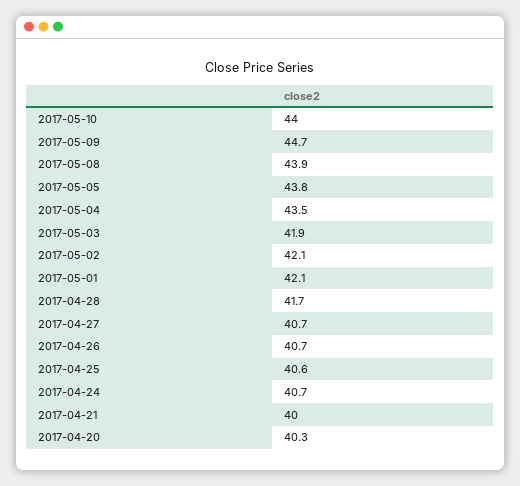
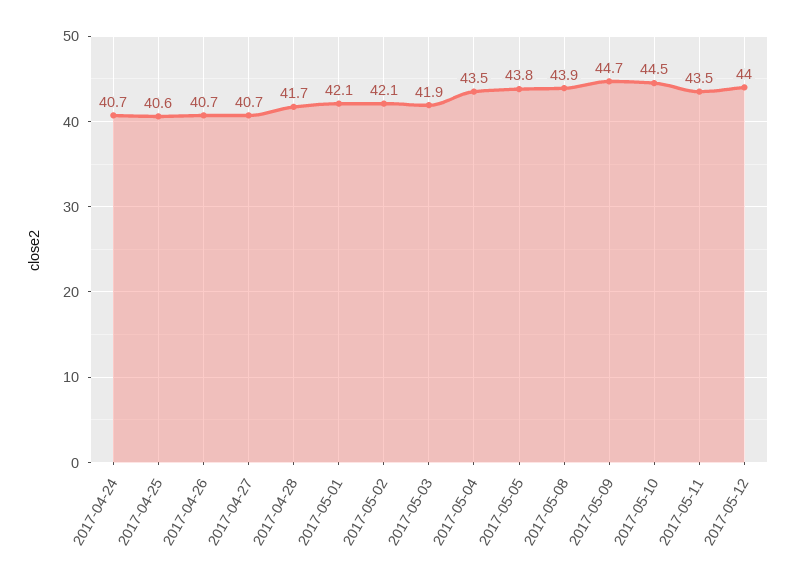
2017-05-10: 44 -> 44.5
2017-04-21: 40 -> none
2017-04-20: 40.3 -> none
2017-05-11: none -> 43.5
2017-05-12: none -> 44

